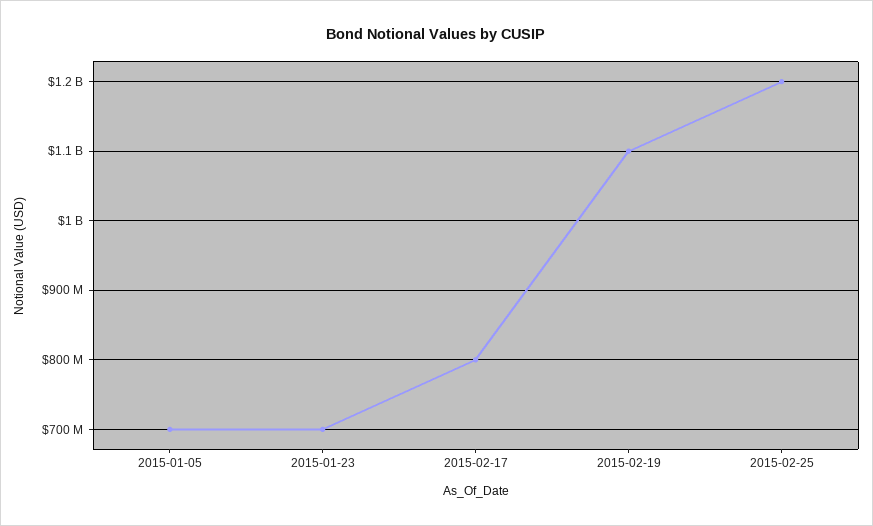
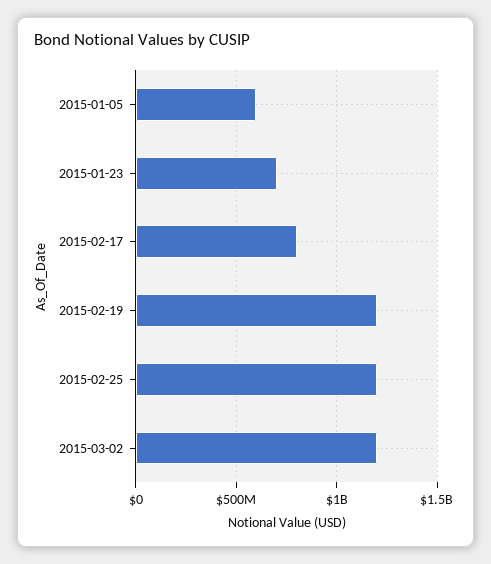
2015-01-05: 700000000 -> 600000000
2015-02-19: 1100000000 -> 1200000000
2015-03-02: none -> 1200000000

